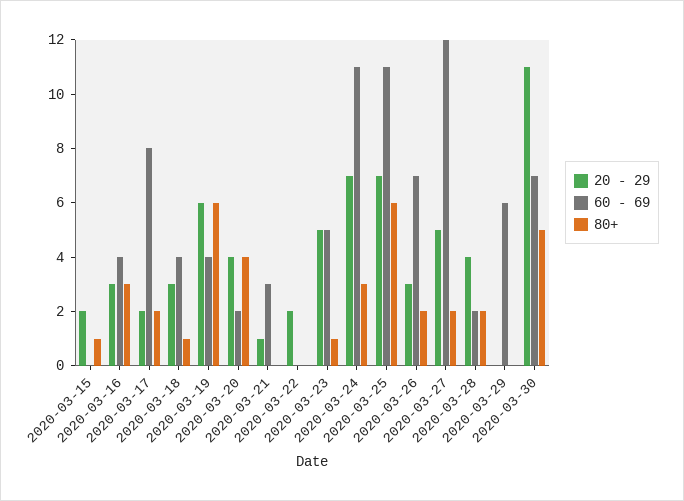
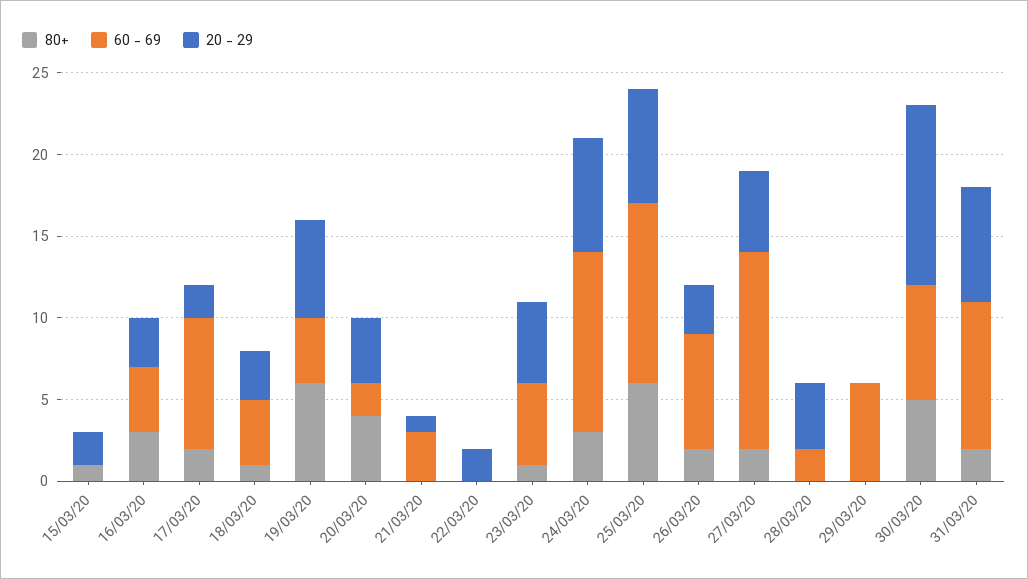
80+, 2020-03-28: 2 -> 0
80+, 31/03/20: none -> 2
60 - 69, 31/03/20: none -> 9
20 - 29, 31/03/20: none -> 7

